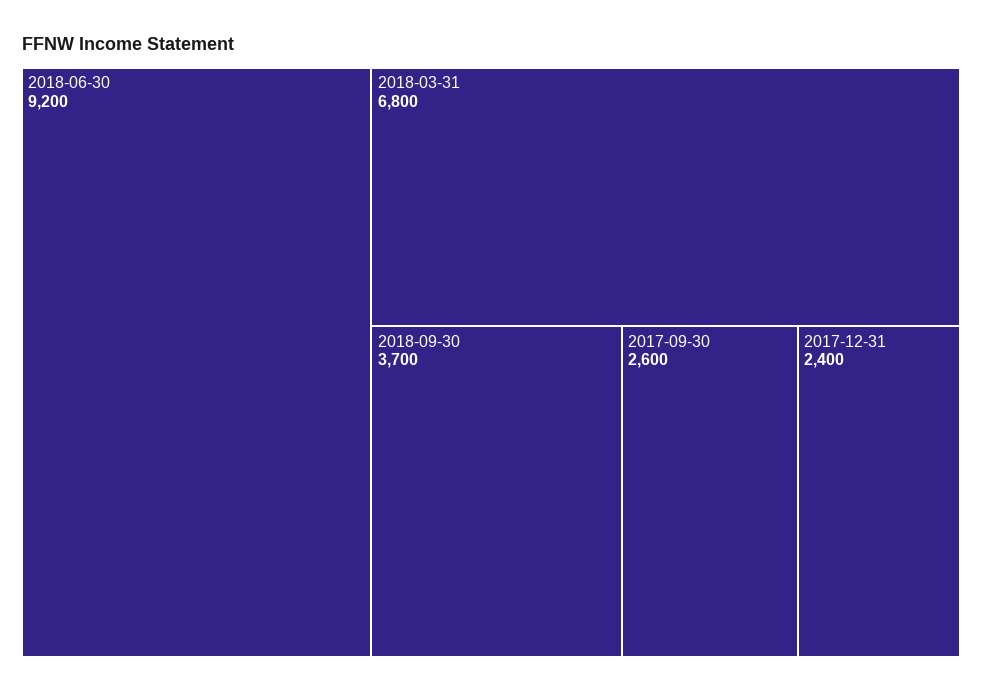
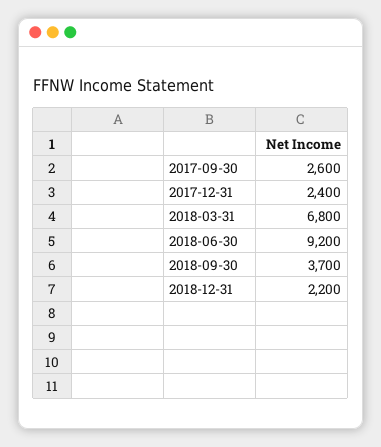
2018-12-31: none -> 2200

